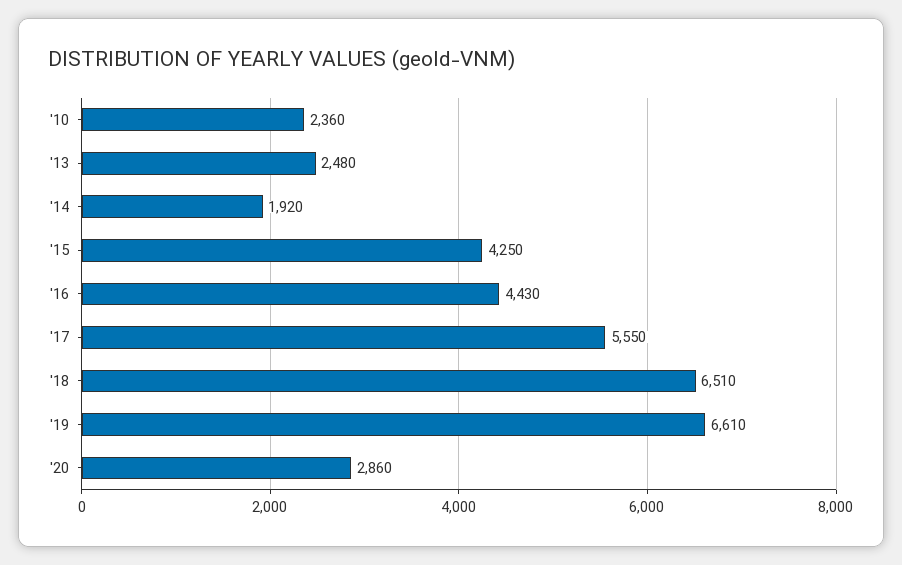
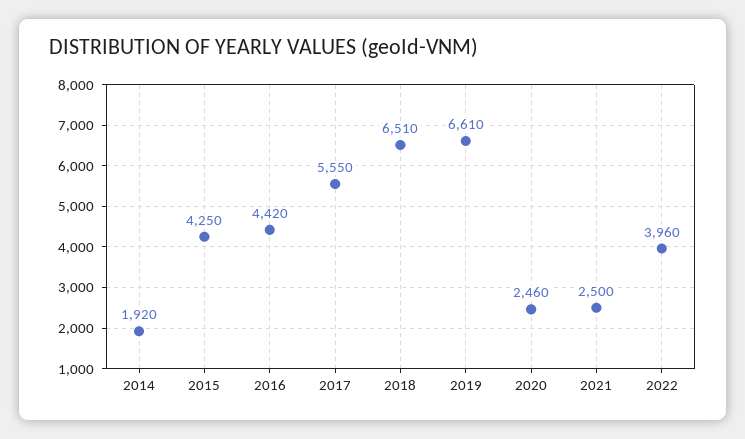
'10: 2360 -> none
'13: 2480 -> none
'16: 4430 -> 4420
'20: 2860 -> 2460
2021: none -> 2500
2022: none -> 3960

